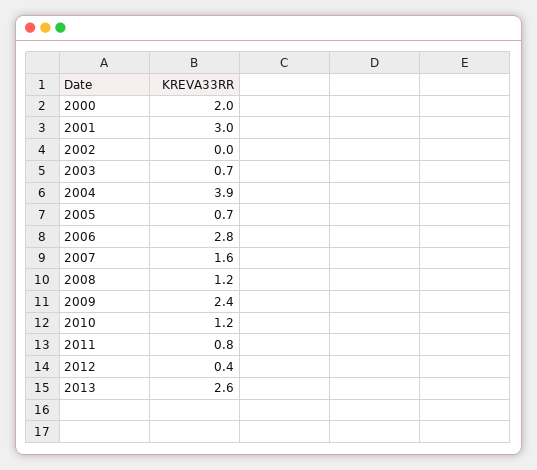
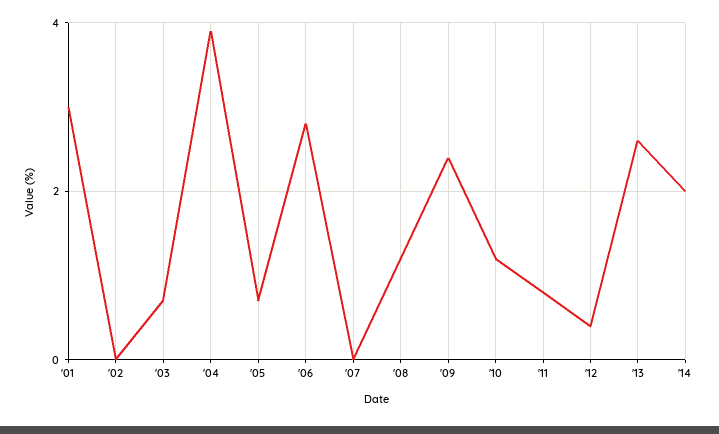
2000: 2 -> none
2007: 1.6 -> 0
'14: none -> 2

